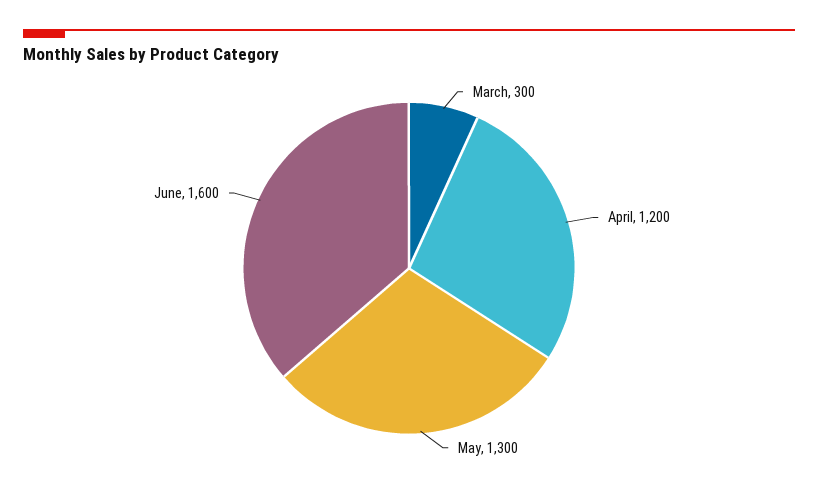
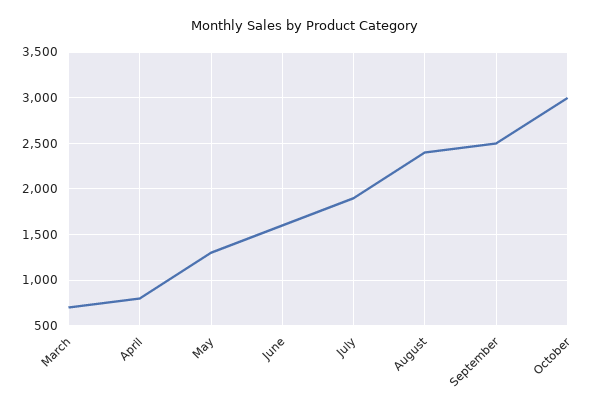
March: 300 -> 700
April: 1200 -> 800
July: none -> 1900
August: none -> 2400
September: none -> 2500
October: none -> 3000

